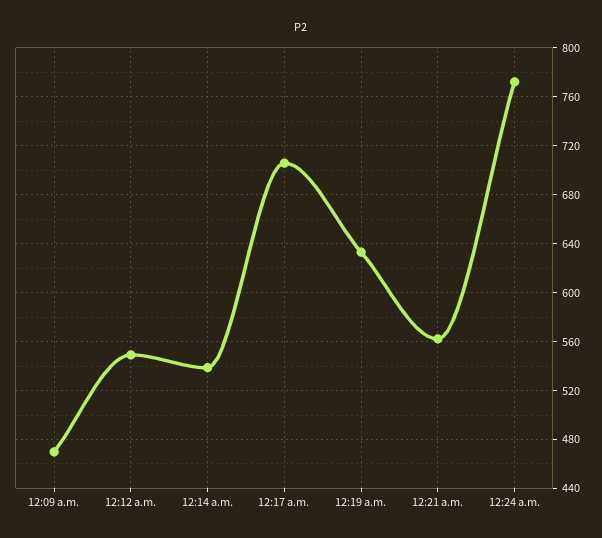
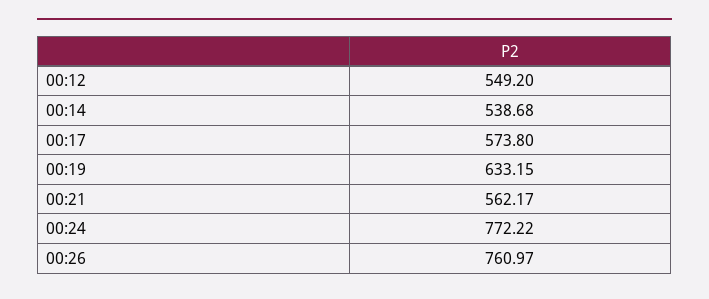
12:09 a.m.: 470 -> none
12:17 a.m.: 705 -> 573.8
00:26: none -> 760.97

